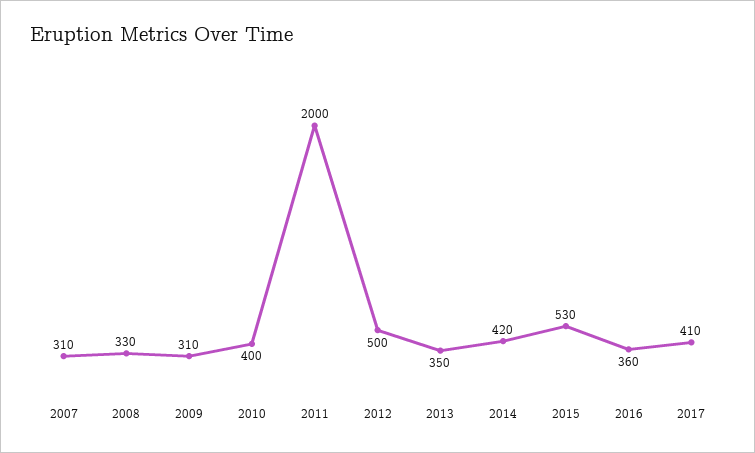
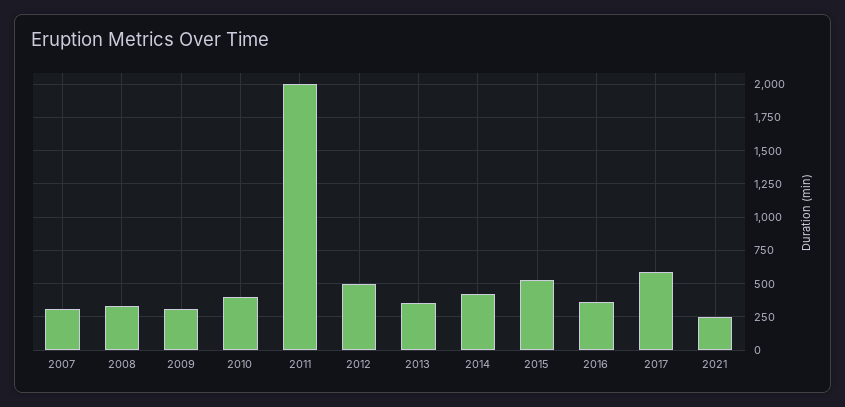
2017: 410 -> 600
2021: none -> 250

